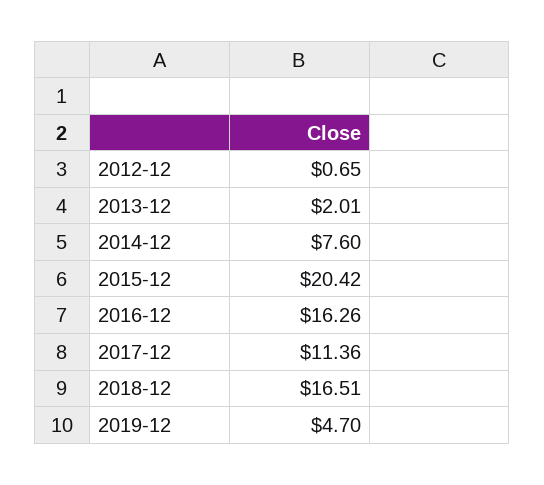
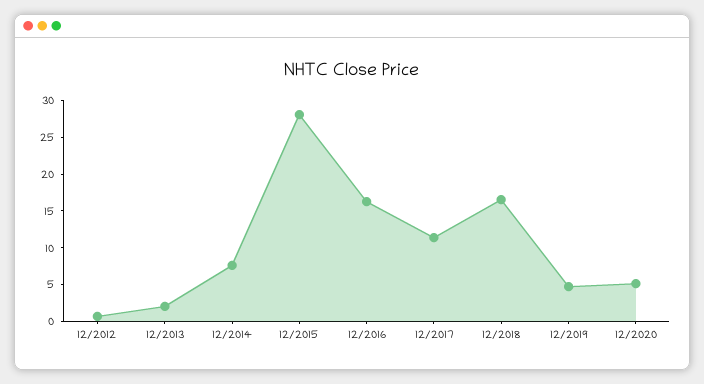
2015-12: 20.42 -> 27.5
12/2020: none -> 5

